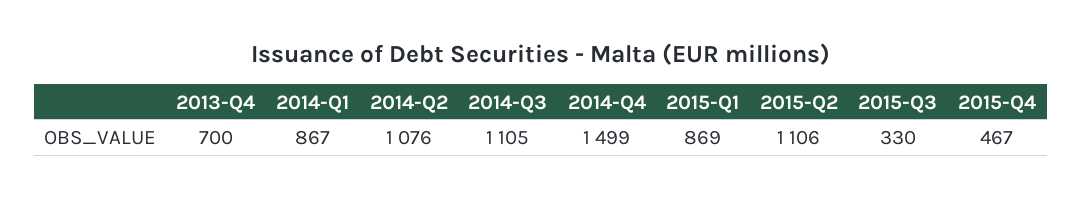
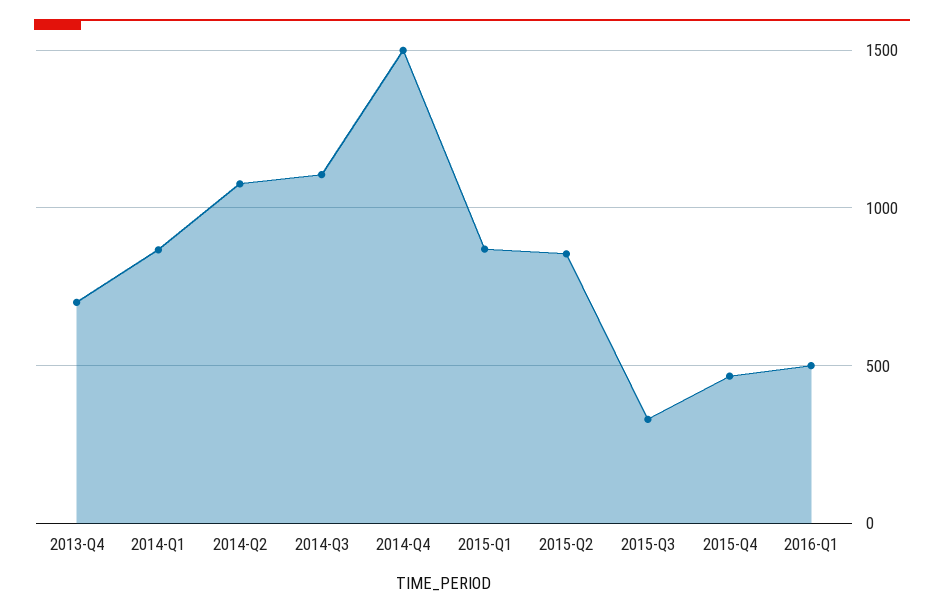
2015-Q2: 1106 -> 850
2016-Q1: none -> 500

